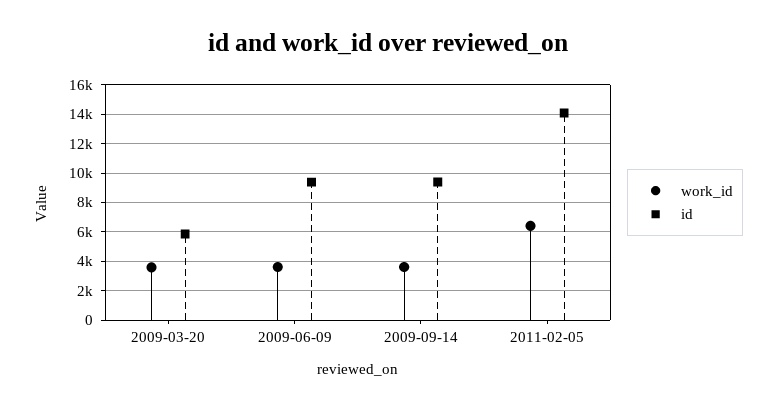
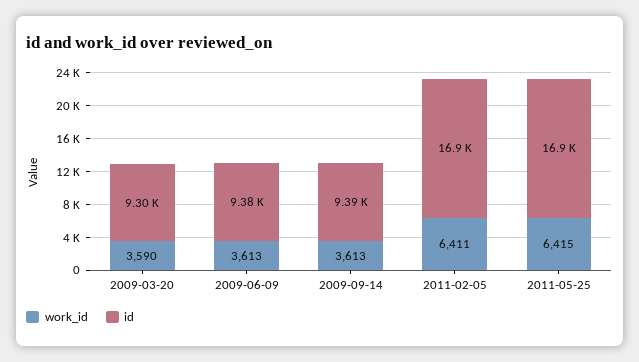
id, 2009-03-20: 6000 -> 9300
id, 2011-02-05: 14000 -> 16900
work_id, 2011-05-25: none -> 6415
id, 2011-05-25: none -> 16900

